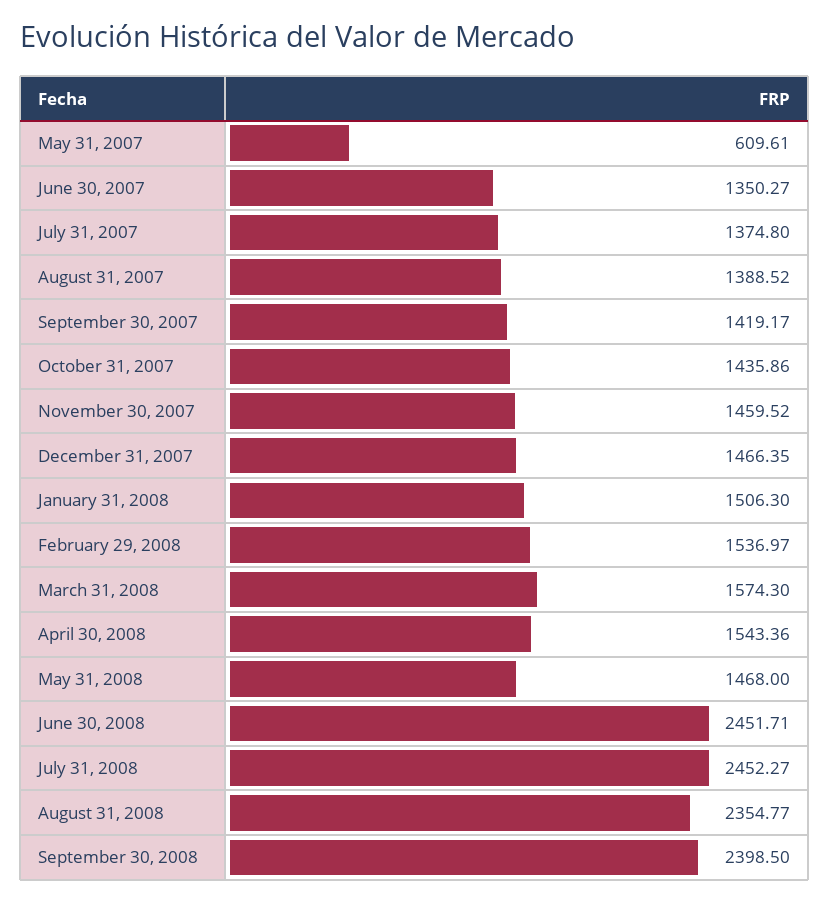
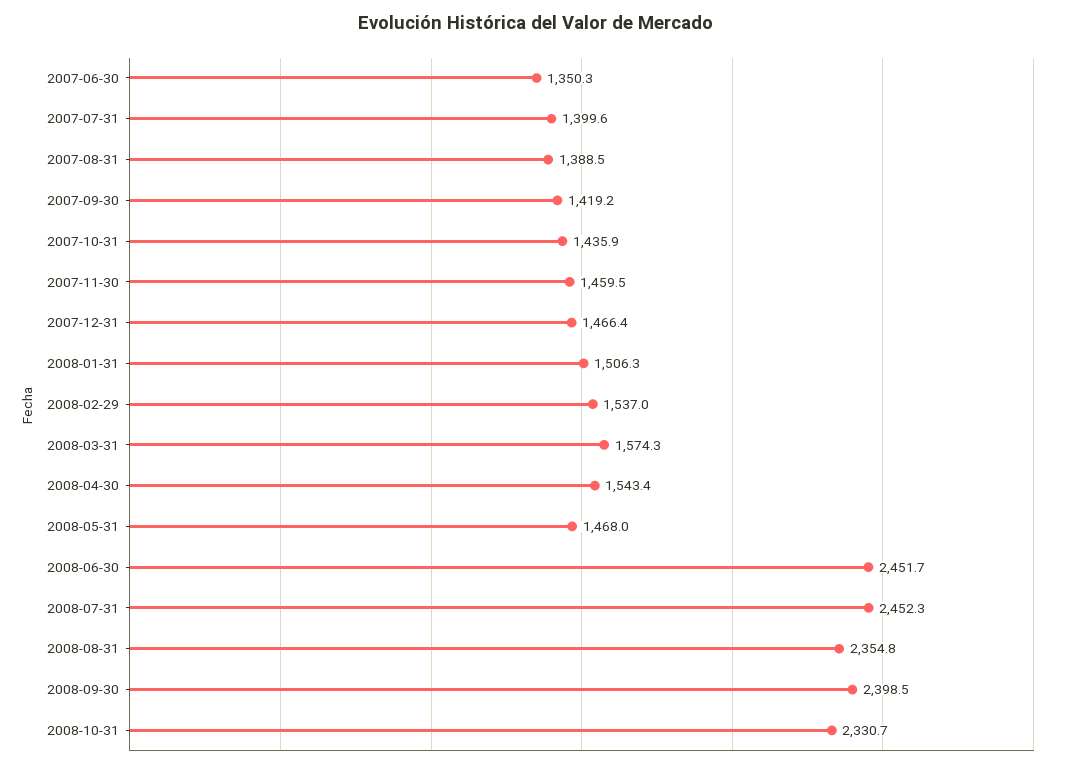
May 31, 2007: 609.61 -> none
July 31, 2007: 1374.8 -> 1399.6
2008-10-31: none -> 2330.7

